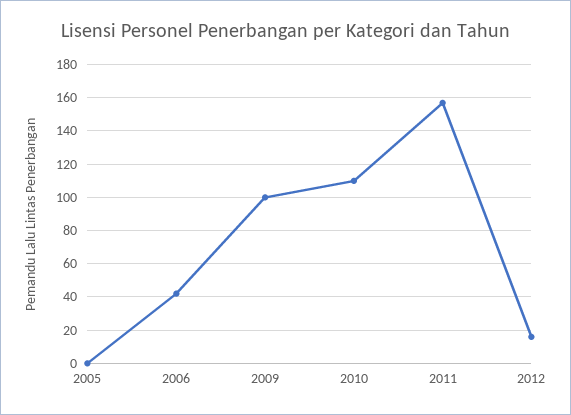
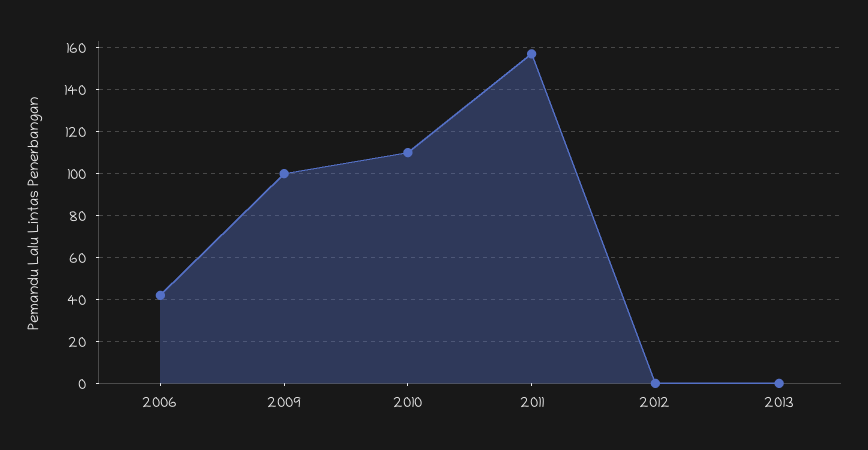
2005: 0 -> none
2012: 15 -> 0
2013: none -> 0

